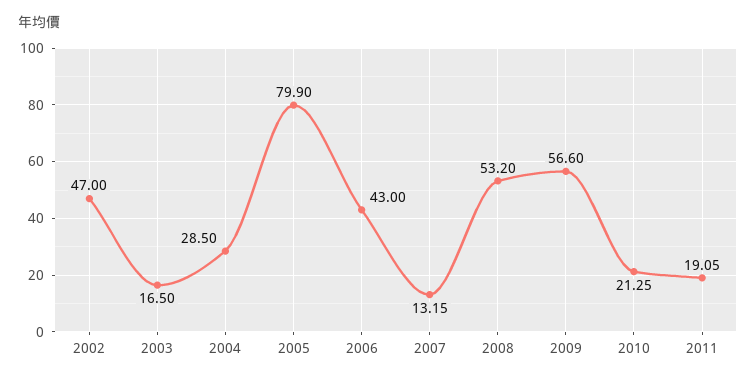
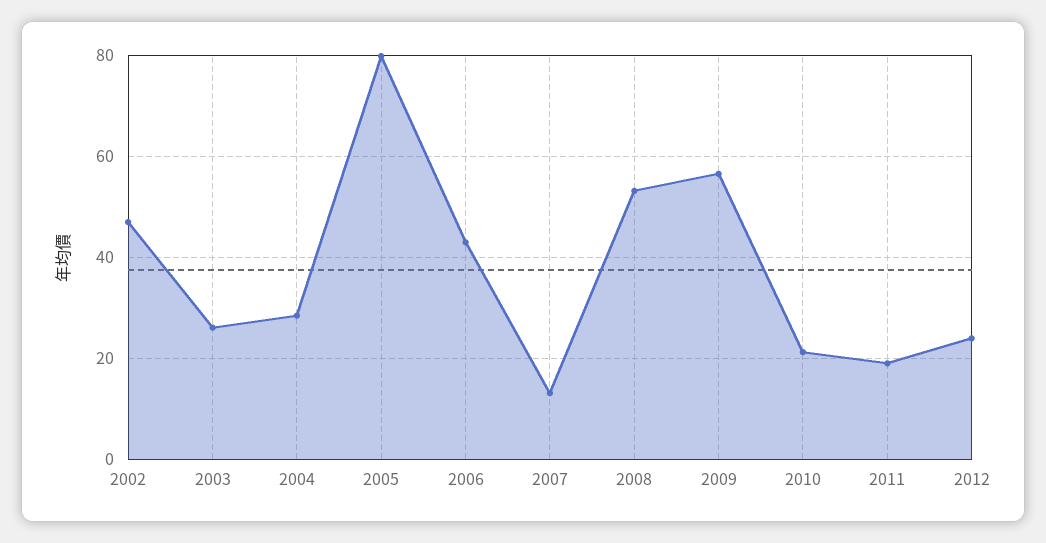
2003: 16.5 -> 26
2012: none -> 24

